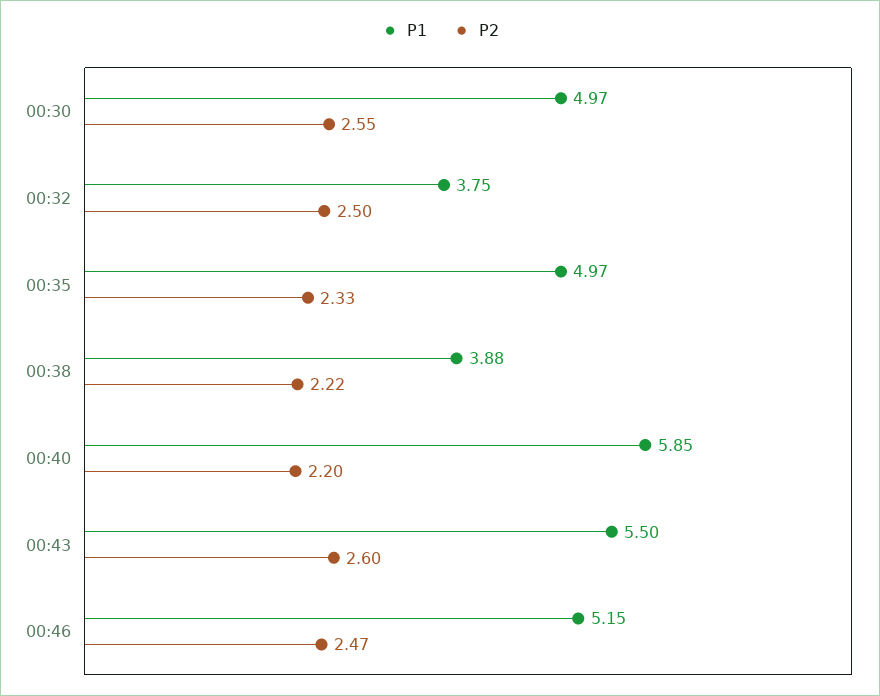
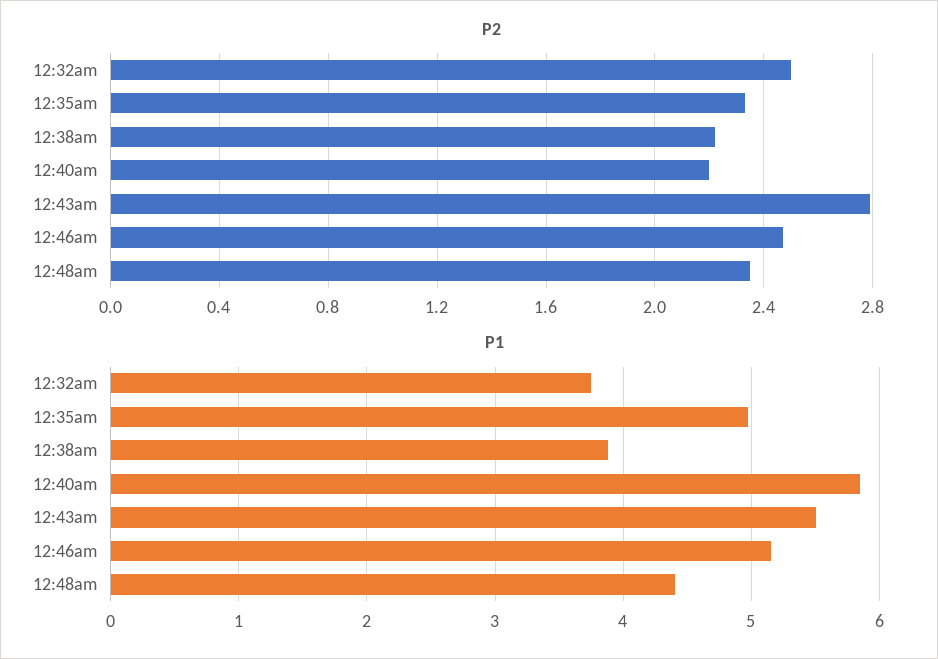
P1, 00:30: 4.97 -> none
P2, 00:30: 2.55 -> none
P2, 00:43: 2.6 -> 2.8
P2, 12:48am: none -> 2.35
P1, 12:48am: none -> 4.4

